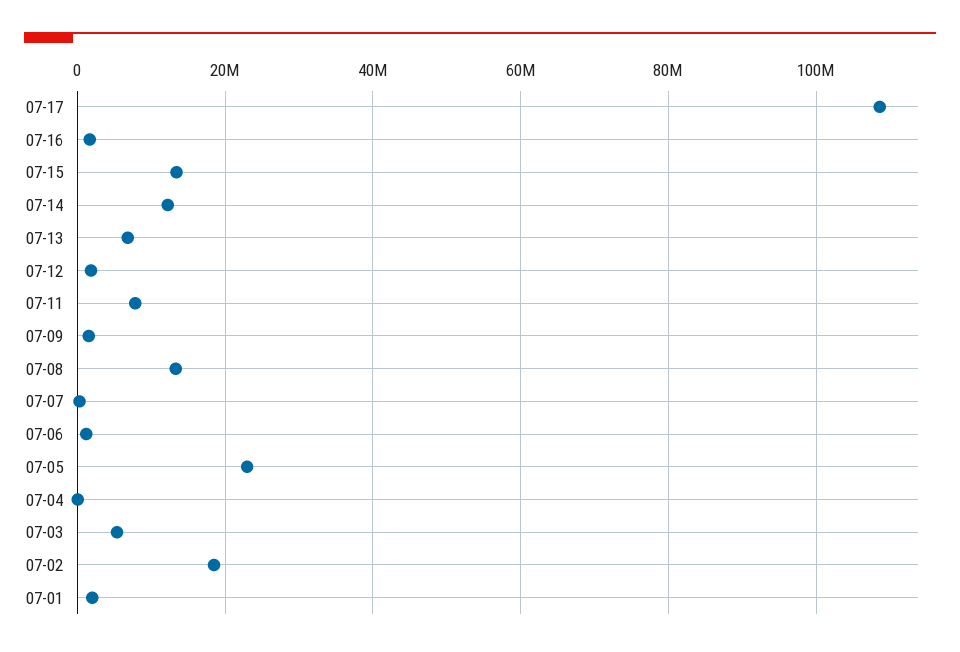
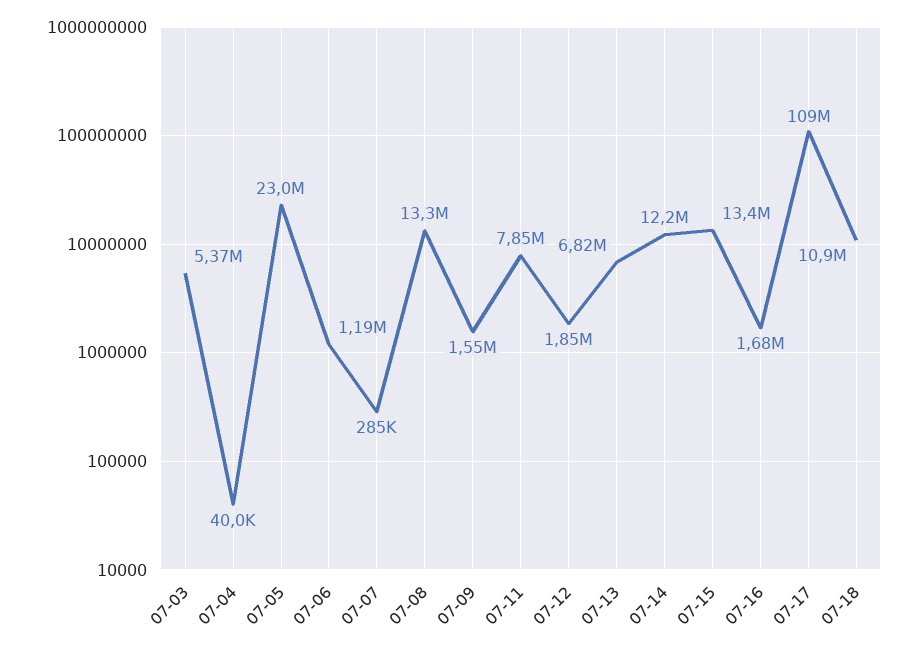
07-02: 18000000 -> none
07-01: 2000000 -> none
07-18: none -> 10900000

